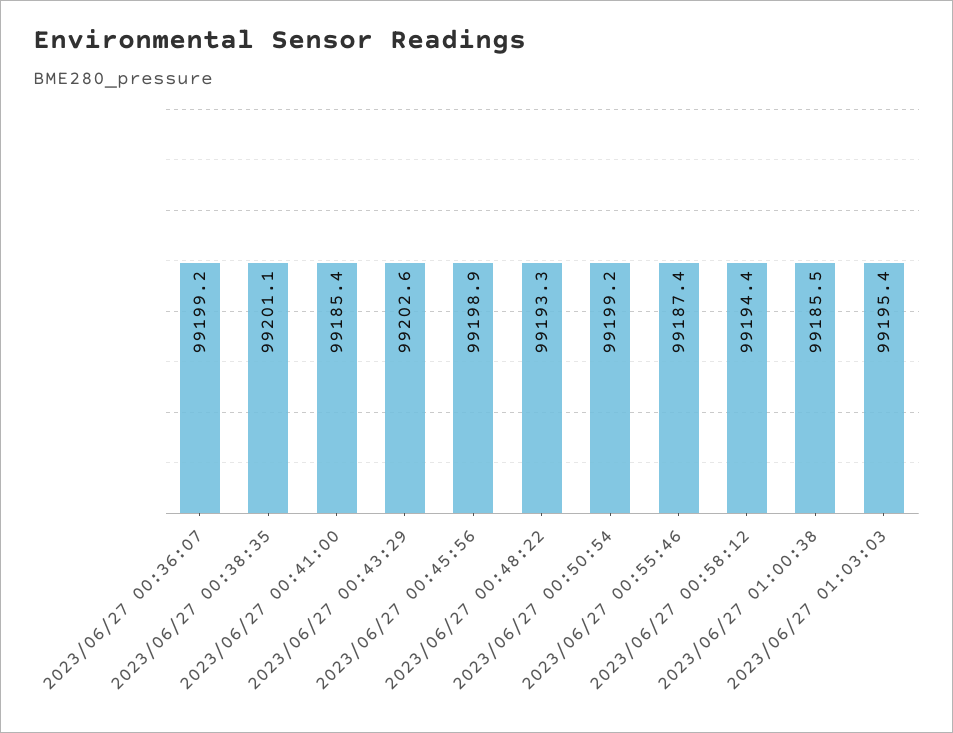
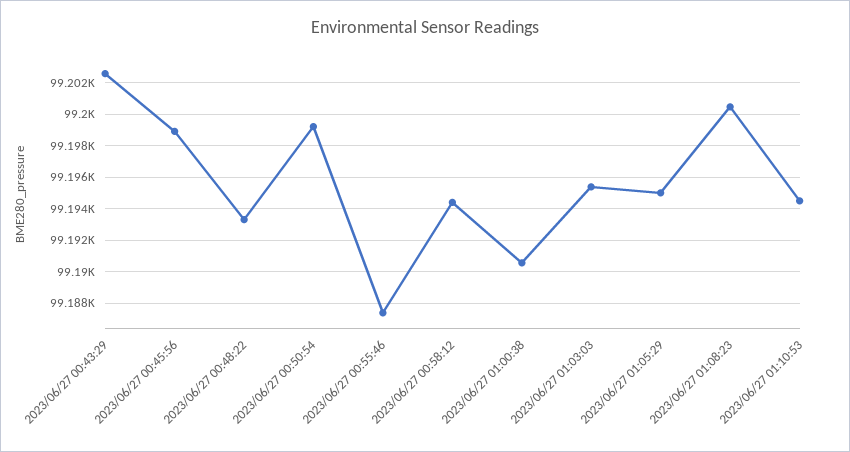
2023/06/27 00:36:07: 99199.2 -> none
2023/06/27 00:38:35: 99201.1 -> none
2023/06/27 00:41:00: 99185.4 -> none
2023/06/27 01:00:38: 99185.5 -> 99190.5
2023/06/27 01:05:29: none -> 99195
2023/06/27 01:08:23: none -> 99200.5
2023/06/27 01:10:53: none -> 99194.5

